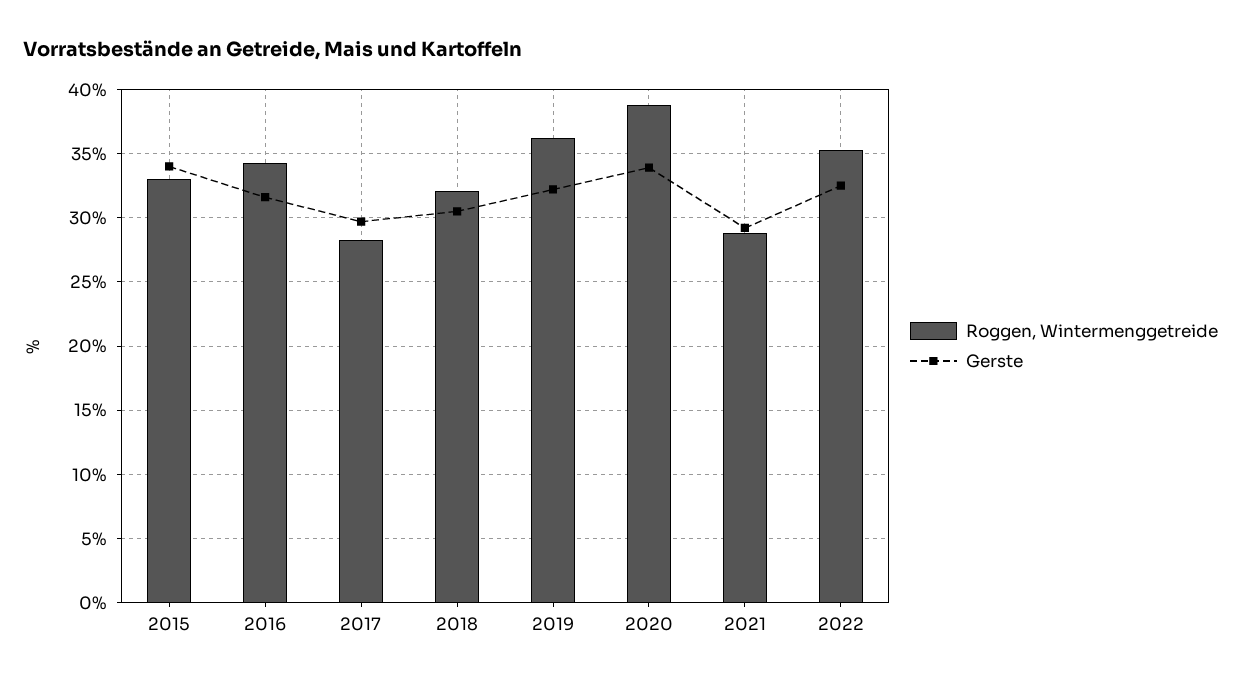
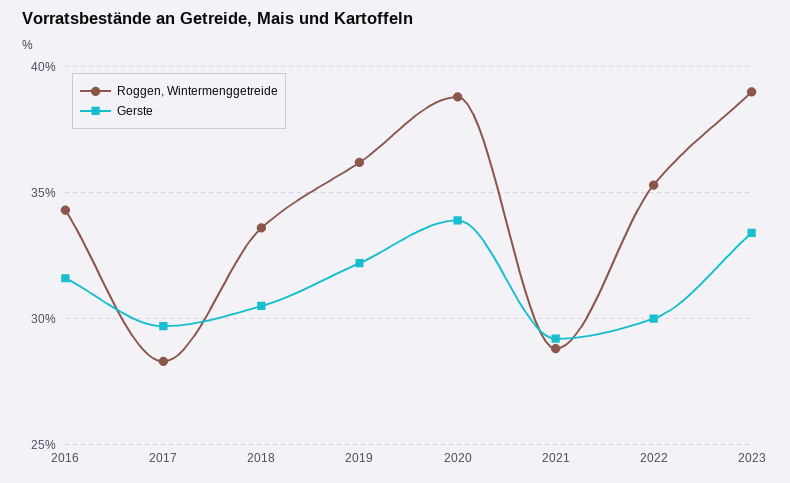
Roggen, Wintermenggetreide, 2015: 33 -> none
Gerste, 2015: 34 -> none
Roggen, Wintermenggetreide, 2018: 32 -> 33.5
Gerste, 2022: 32.5 -> 30
Roggen, Wintermenggetreide, 2023: none -> 39
Gerste, 2023: none -> 33.5

